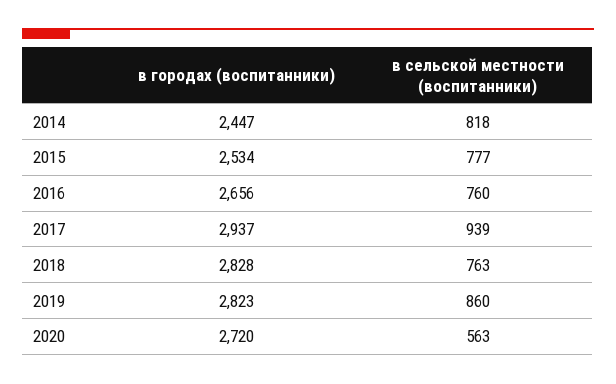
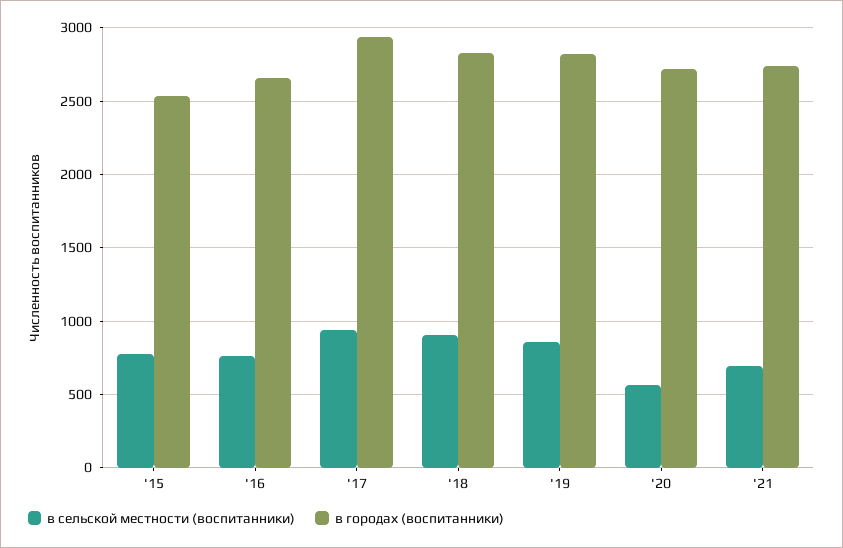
в городах (воспитанники), 2014: 2447 -> none
в сельской местности (воспитанники), 2014: 818 -> none
в сельской местности (воспитанники), 2018: 763 -> 900
в сельской местности (воспитанники), '21: none -> 700
в городах (воспитанники), '21: none -> 2750

